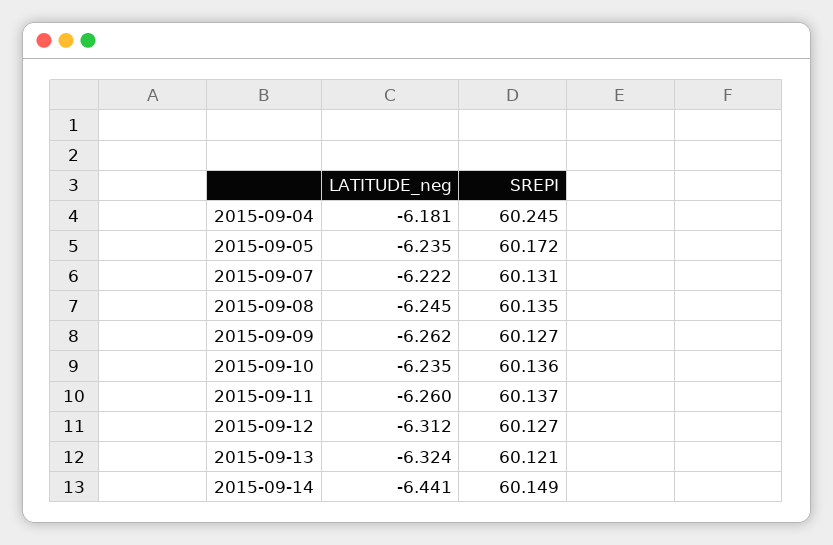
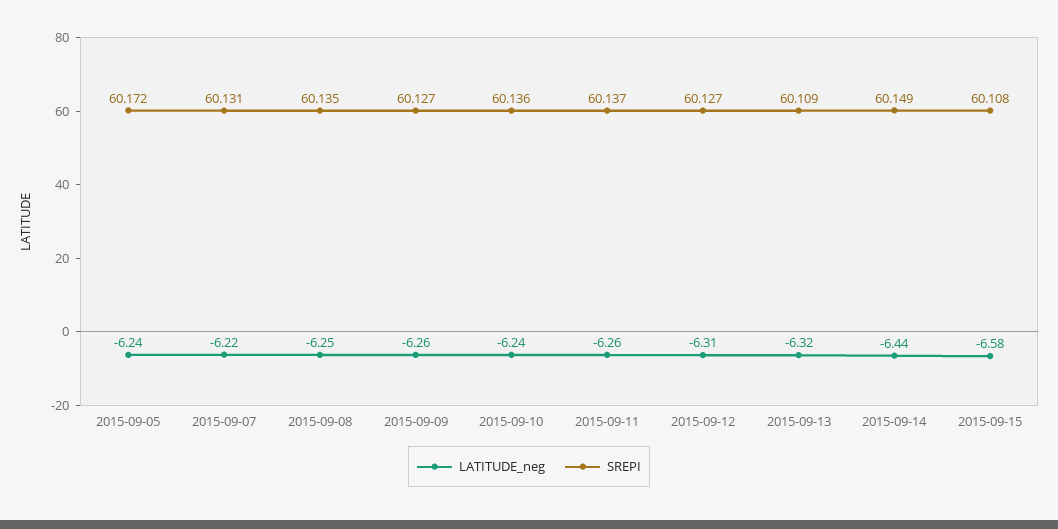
LATITUDE_neg, 2015-09-04: -6.181 -> none
SREPI, 2015-09-04: 60.245 -> none
SREPI, 2015-09-13: 60.121 -> 60.109
LATITUDE_neg, 2015-09-15: none -> -6.58
SREPI, 2015-09-15: none -> 60.108

